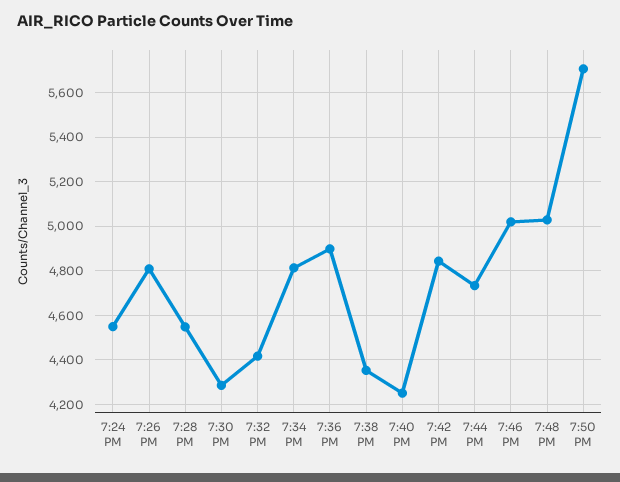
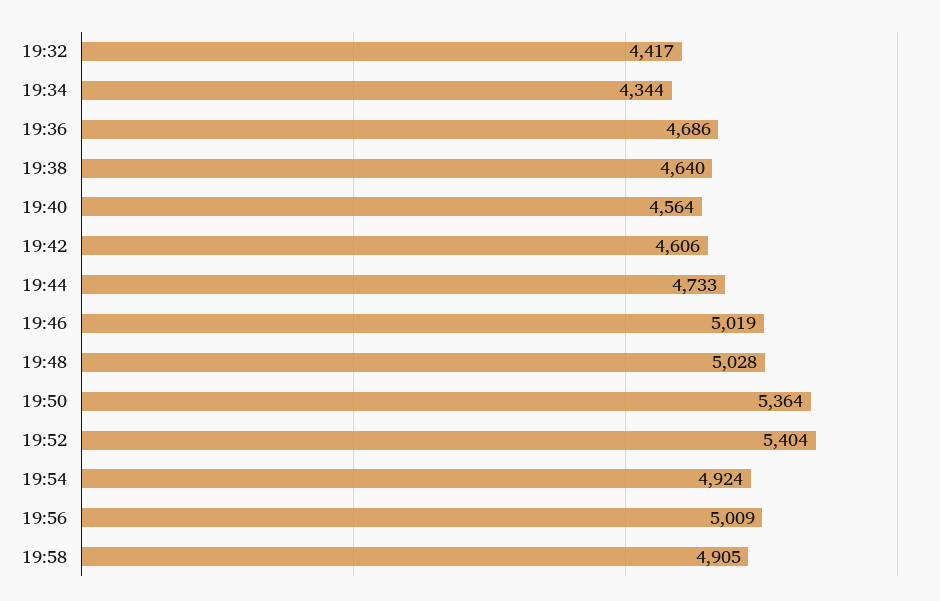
7:24 PM: 4550 -> none
7:26 PM: 4800 -> none
7:28 PM: 4550 -> none
7:30 PM: 4300 -> none
7:34 PM: 4800 -> 4344
7:36 PM: 4900 -> 4686
7:38 PM: 4350 -> 4640
7:40 PM: 4250 -> 4564
7:42 PM: 4850 -> 4606
7:50 PM: 5700 -> 5364
19:52: none -> 5404
19:54: none -> 4924
19:56: none -> 5009
19:58: none -> 4905

